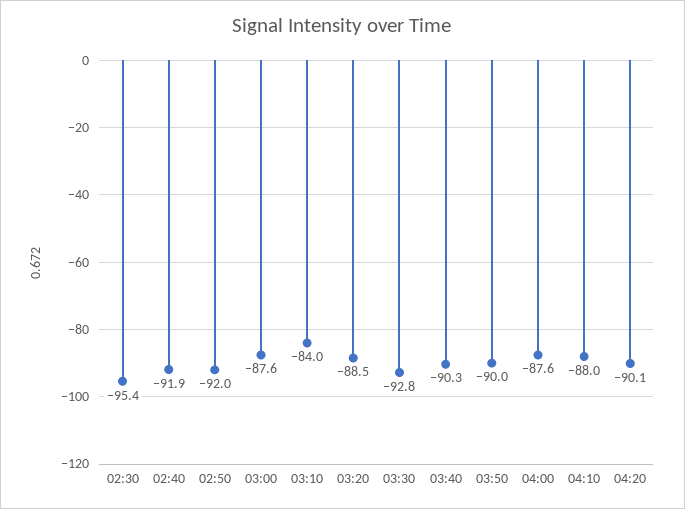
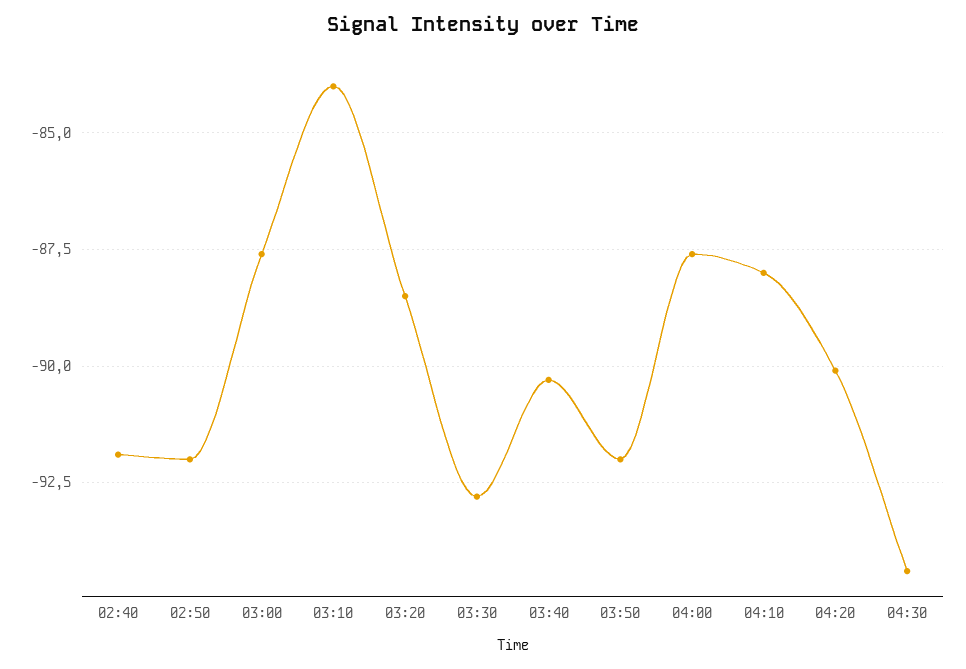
02:30: -95.4 -> none
03:50: -90 -> -92
04:30: none -> -94.5

